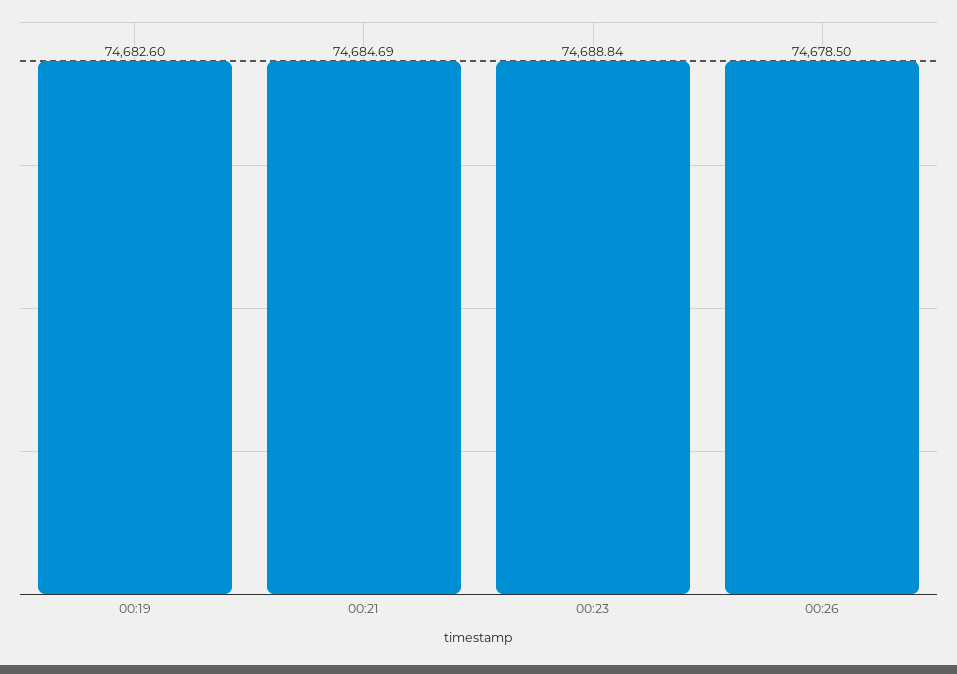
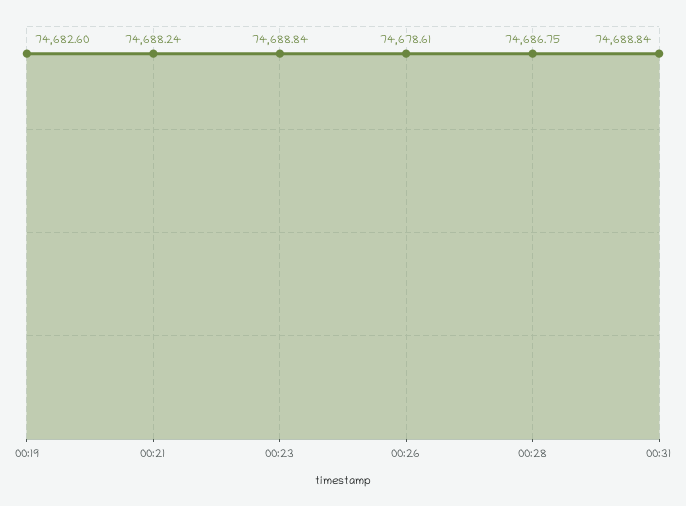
00:21: 74684.69 -> 74688.24
00:26: 74678.5 -> 74678.61
00:28: none -> 74686.75
00:31: none -> 74688.84

